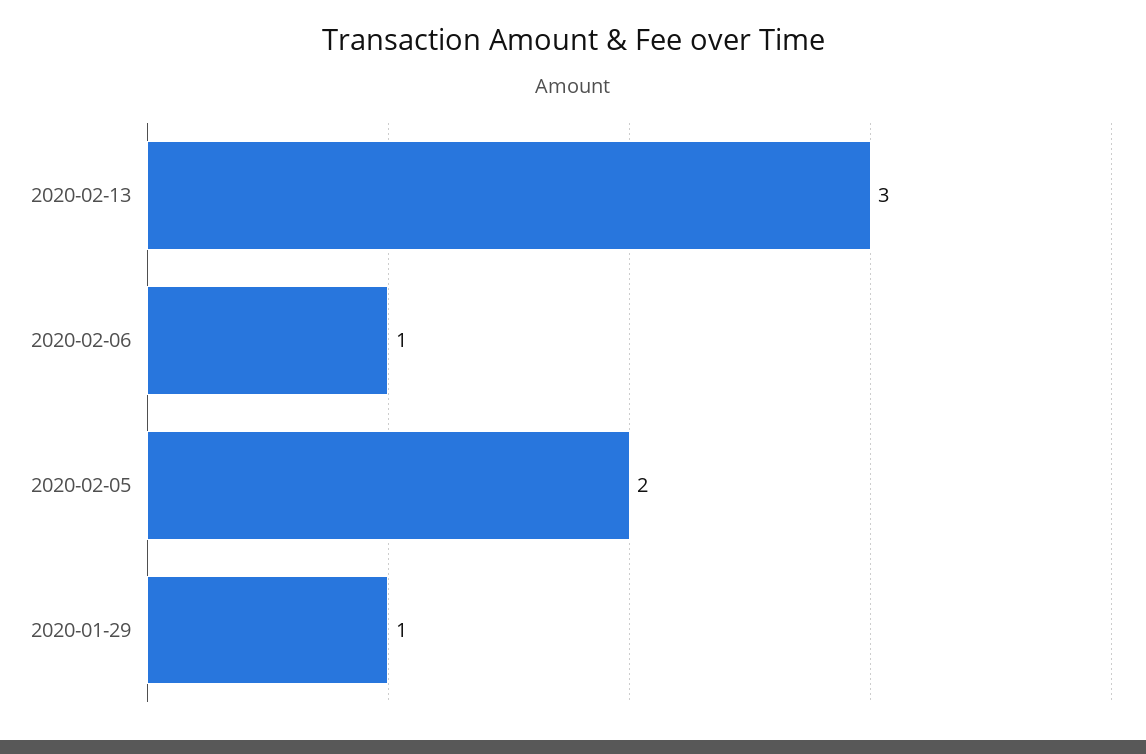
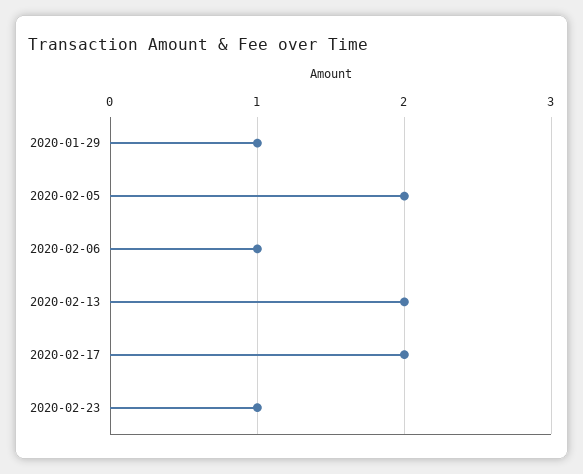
2020-02-13: 3 -> 2
2020-02-17: none -> 2
2020-02-23: none -> 1

